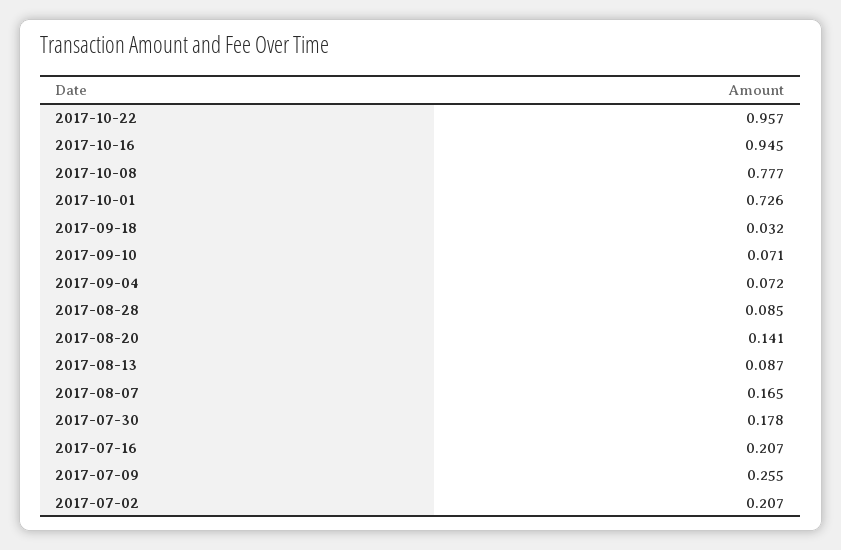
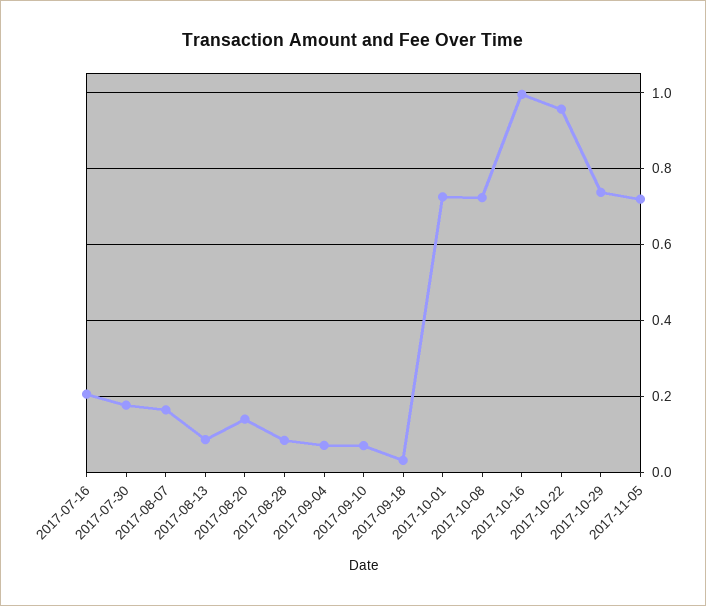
2017-10-16: 0.945 -> 1
2017-10-08: 0.777 -> 0.72
2017-07-09: 0.255 -> none
2017-07-02: 0.207 -> none
2017-10-29: none -> 0.74
2017-11-05: none -> 0.72

